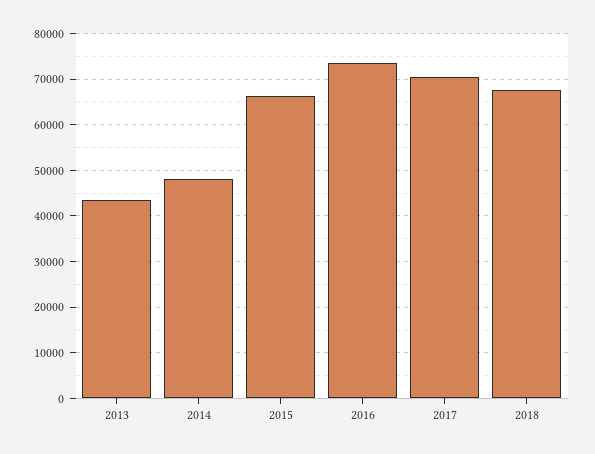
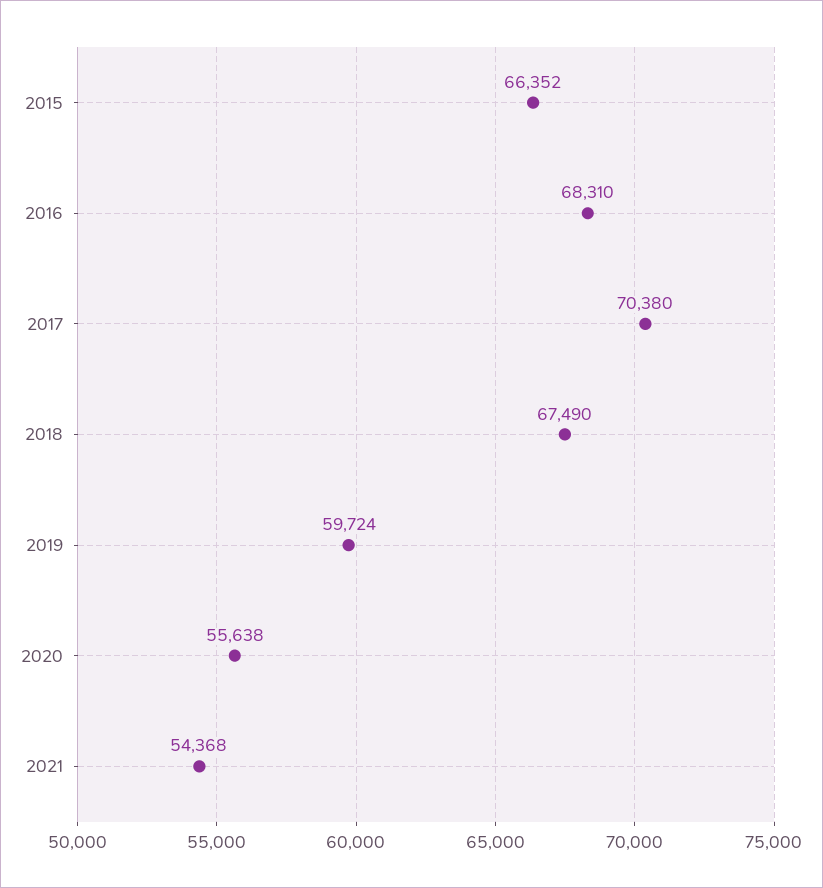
2013: 44000 -> none
2014: 48000 -> none
2016: 74000 -> 68310
2019: none -> 59724
2020: none -> 55638
2021: none -> 54368

